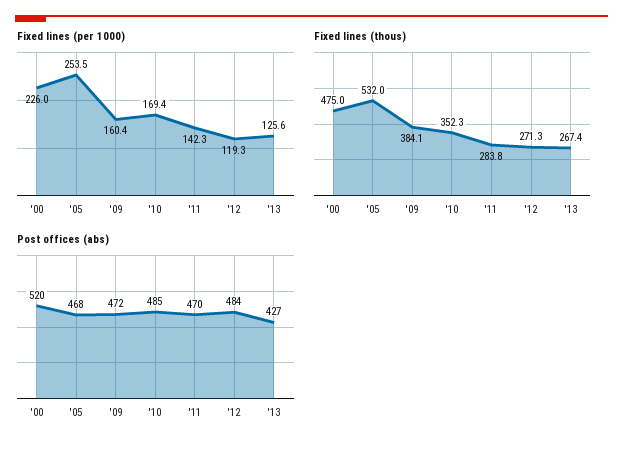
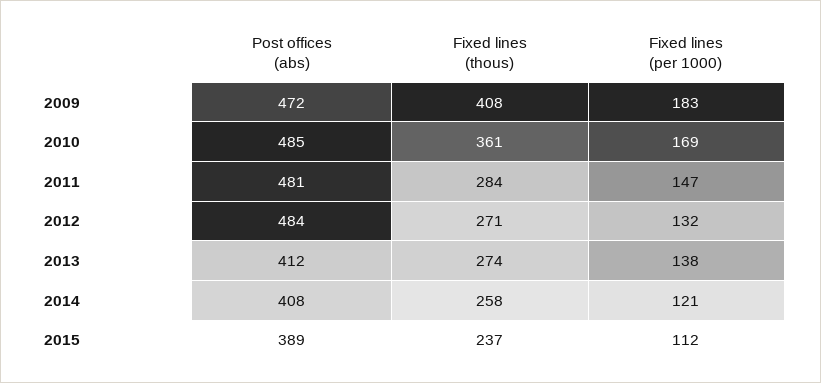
Fixed lines (per 1000), '00: 226 -> none
Fixed lines (per 1000), '05: 253.5 -> none
Fixed lines (per 1000), '09: 160.4 -> 183
Fixed lines (per 1000), '11: 142.3 -> 147
Fixed lines (per 1000), '12: 119.3 -> 132
Fixed lines (per 1000), '13: 125.6 -> 138
Fixed lines (thous), '00: 475 -> none
Fixed lines (thous), '05: 532 -> none
Fixed lines (thous), '09: 384.1 -> 408
Fixed lines (thous), '10: 352.3 -> 361
Fixed lines (thous), '13: 267.4 -> 274
Post offices (abs), '00: 520 -> none
Post offices (abs), '05: 468 -> none
Post offices (abs), '11: 470 -> 481
Post offices (abs), '13: 427 -> 412
Post offices (abs), 2014: none -> 408
Fixed lines (thous), 2014: none -> 258
Fixed lines (per 1000), 2014: none -> 121
Post offices (abs), 2015: none -> 389
Fixed lines (thous), 2015: none -> 237
Fixed lines (per 1000), 2015: none -> 112

